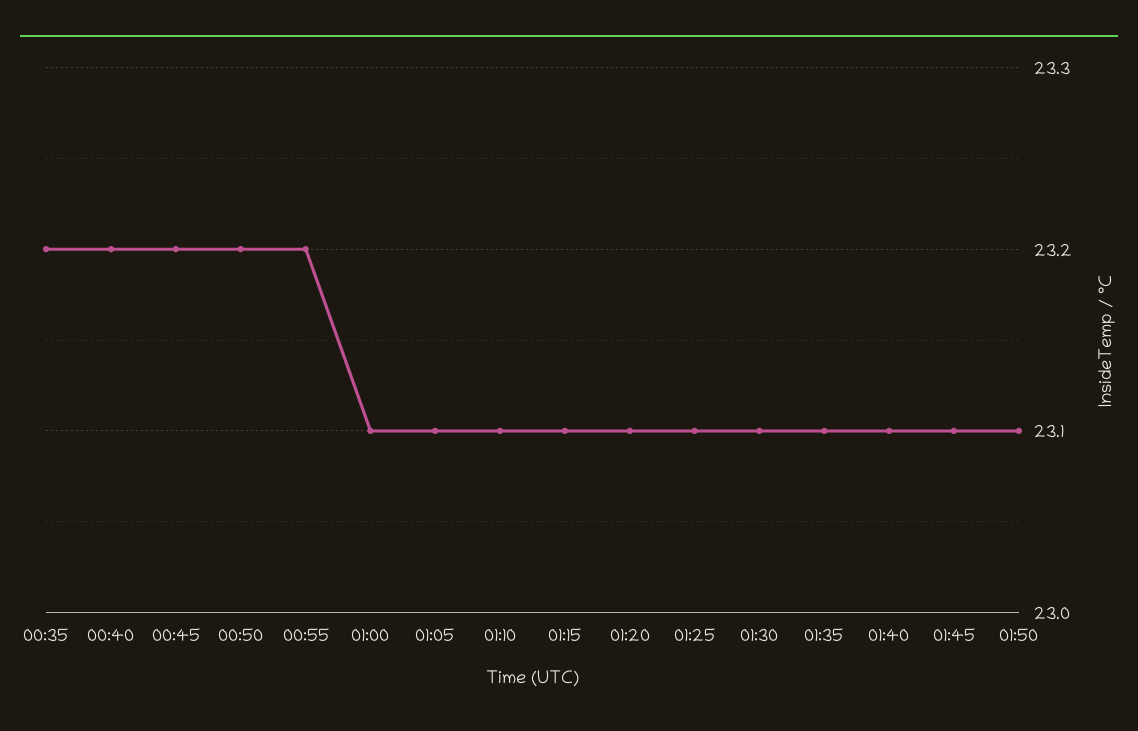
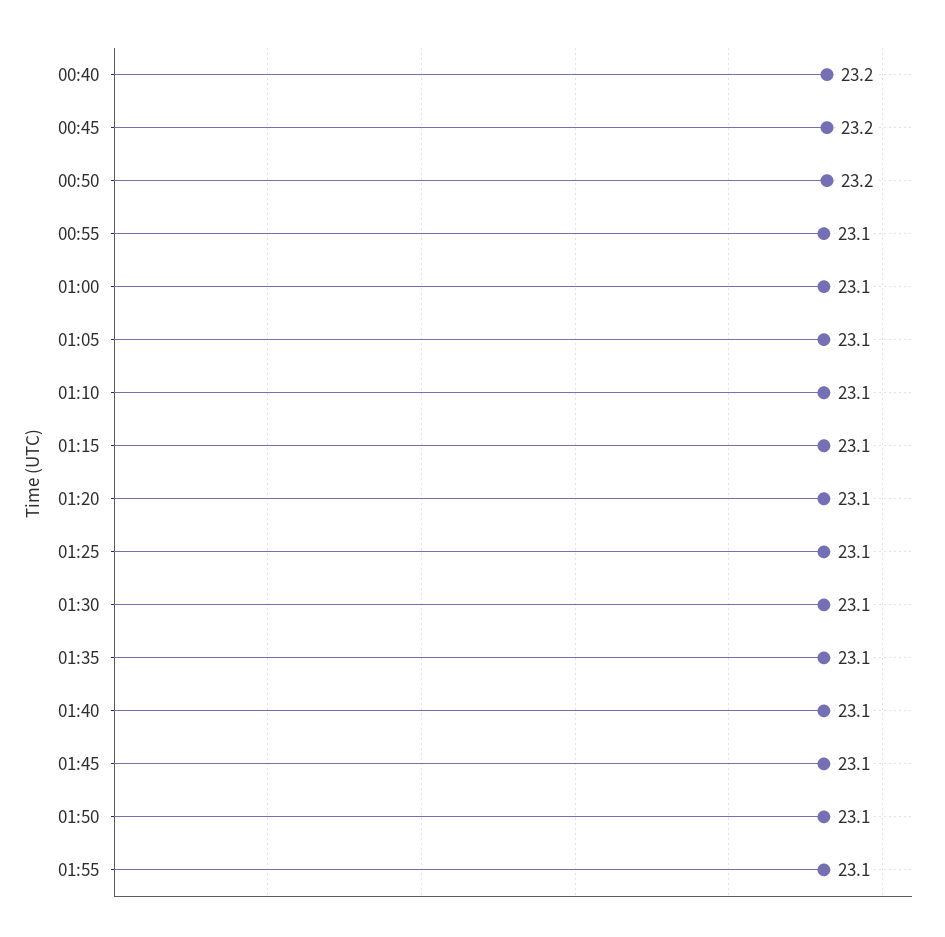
00:35: 23.2 -> none
00:55: 23.2 -> 23.1
01:55: none -> 23.1

